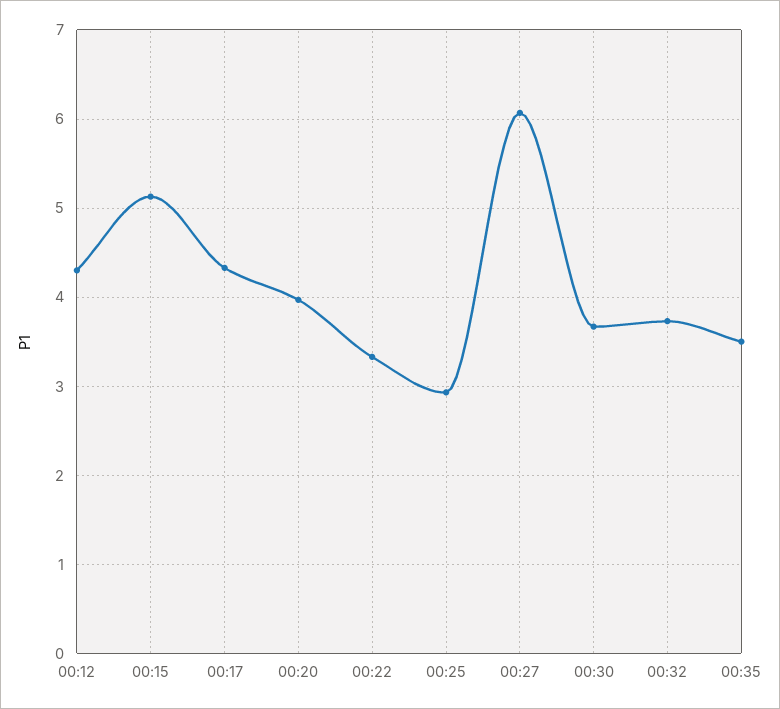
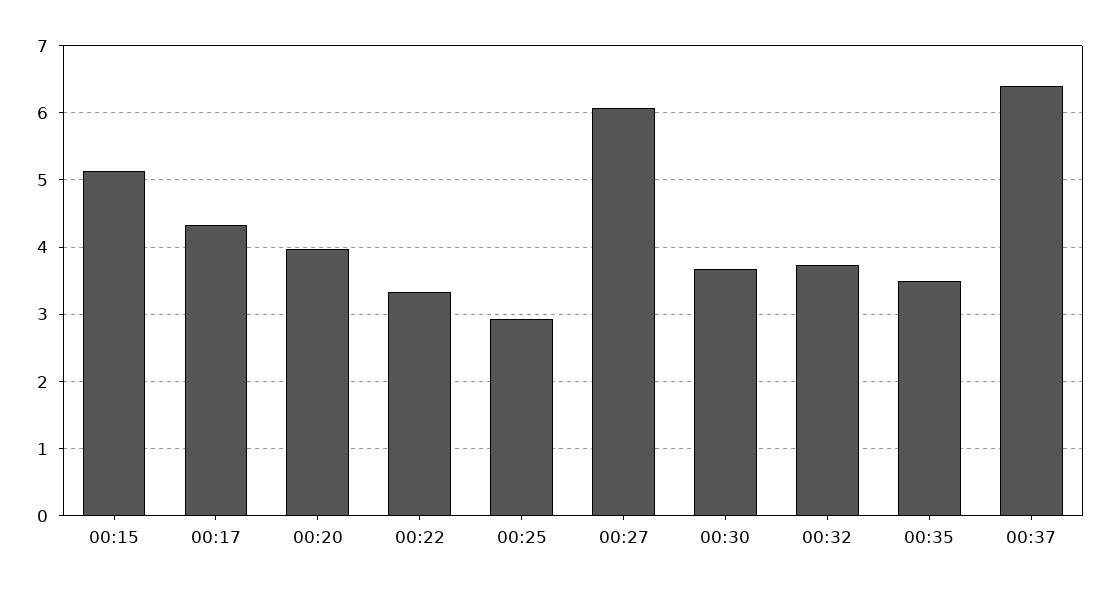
00:12: 4.3 -> none
00:37: none -> 6.4

